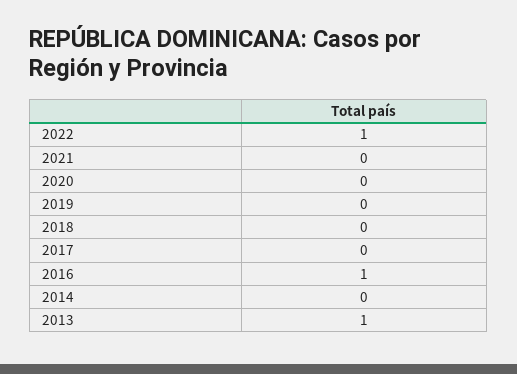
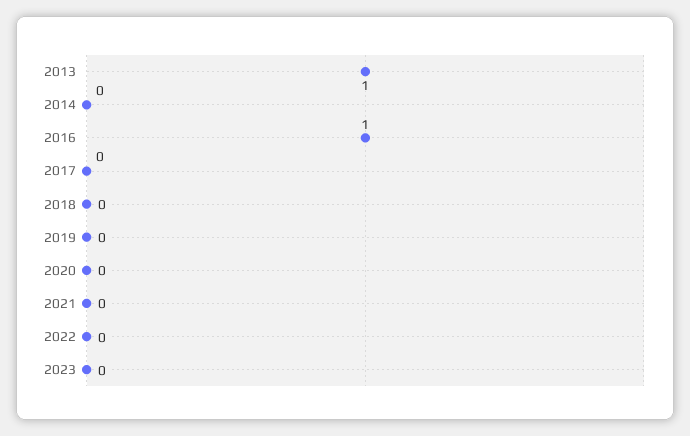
2022: 1 -> 0
2023: none -> 0

